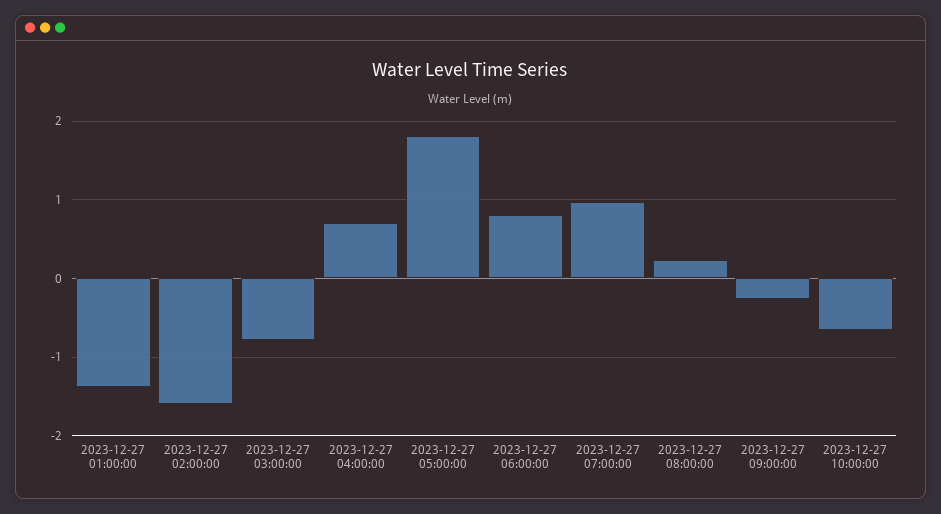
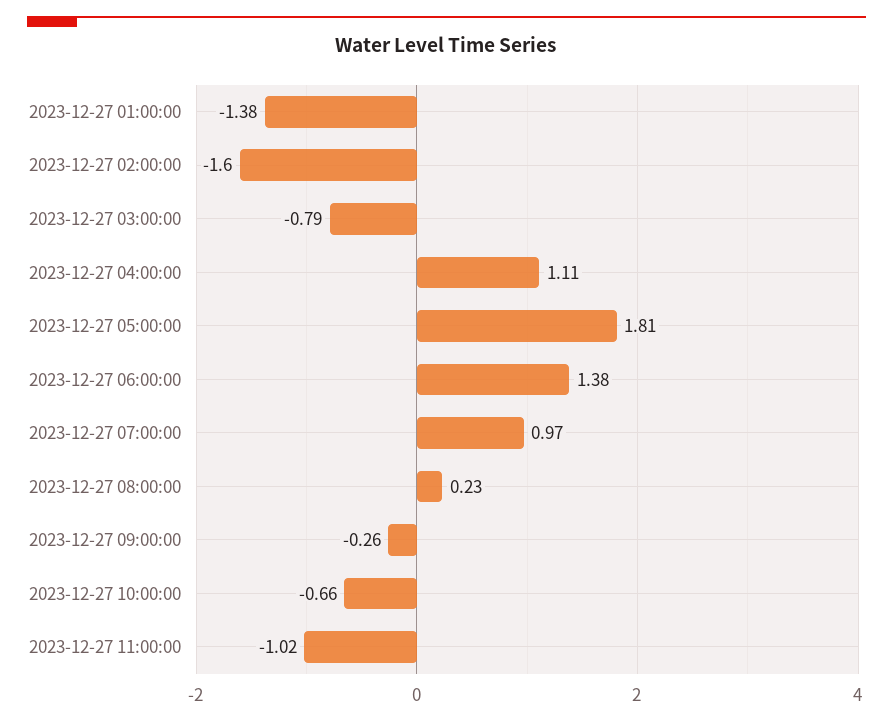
2023-12-27 04:00:00: 0.7 -> 1.11
2023-12-27 06:00:00: 0.8 -> 1.38
2023-12-27 11:00:00: none -> -1.02

